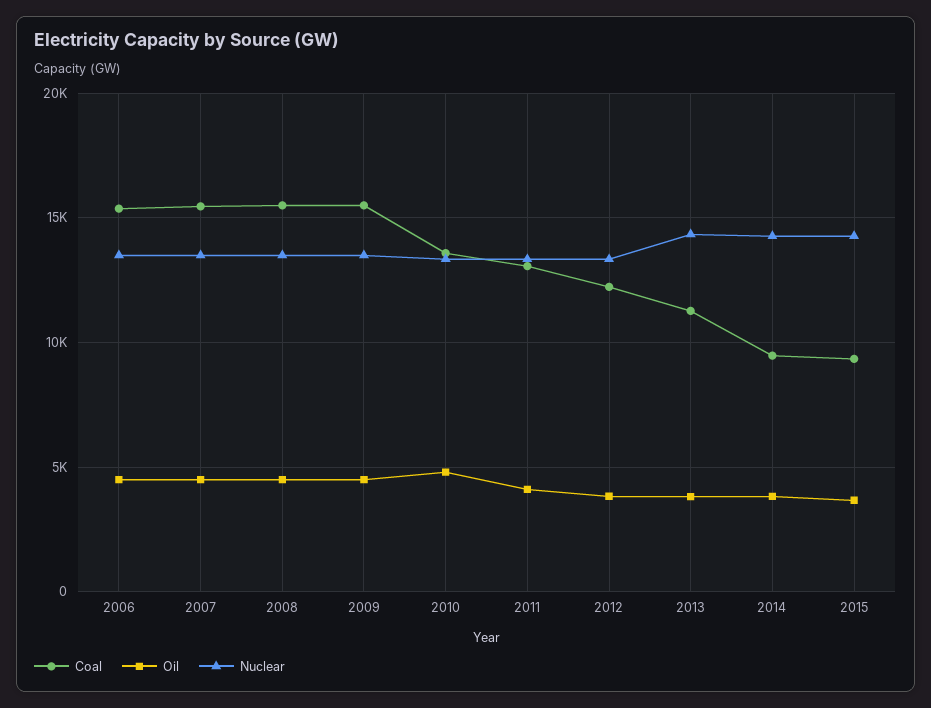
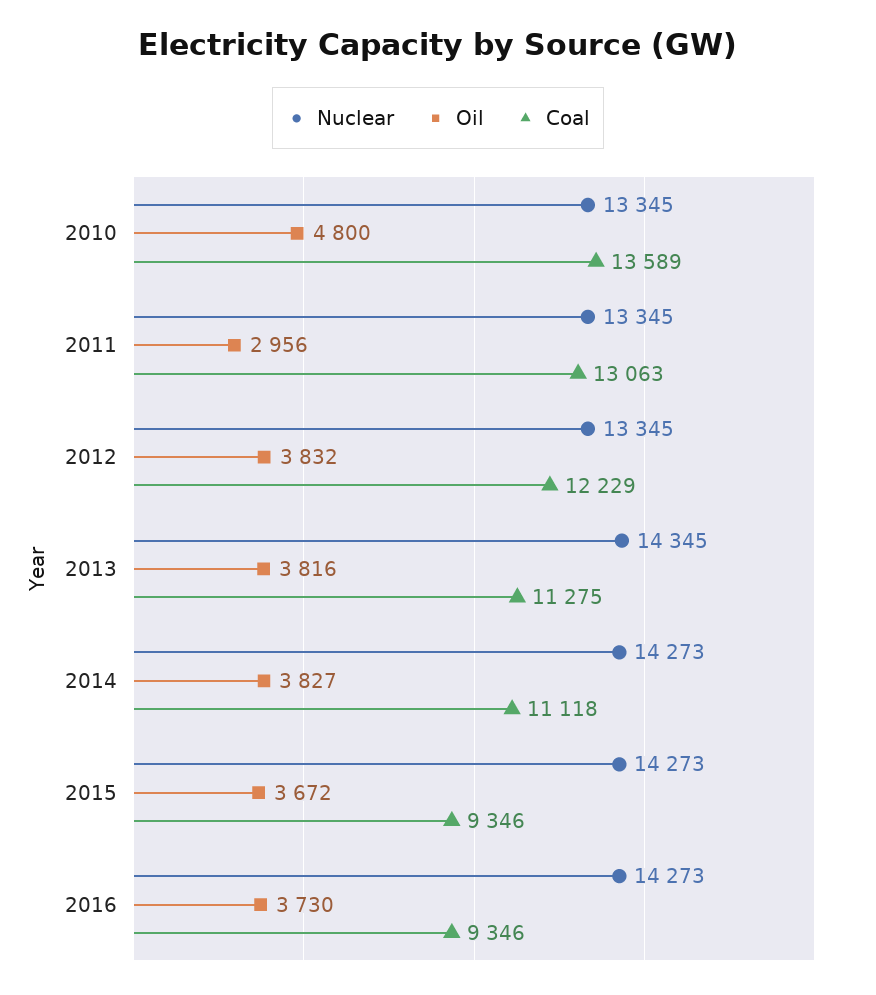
Coal, 2006: 15500 -> none
Oil, 2006: 4500 -> none
Nuclear, 2006: 13500 -> none
Coal, 2007: 15500 -> none
Oil, 2007: 4500 -> none
Nuclear, 2007: 13500 -> none
Coal, 2008: 15500 -> none
Oil, 2008: 4500 -> none
Nuclear, 2008: 13500 -> none
Coal, 2009: 15500 -> none
Oil, 2009: 4500 -> none
Nuclear, 2009: 13500 -> none
Oil, 2011: 4000 -> 2956
Coal, 2014: 9500 -> 11118
Nuclear, 2016: none -> 14273
Oil, 2016: none -> 3730
Coal, 2016: none -> 9346

